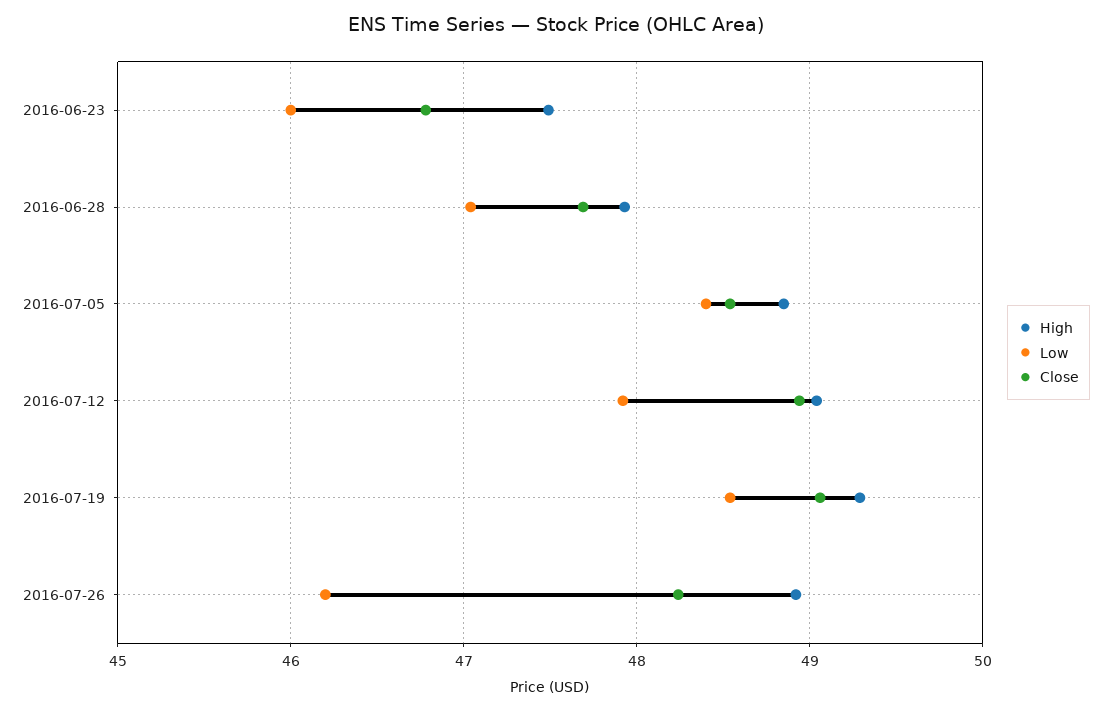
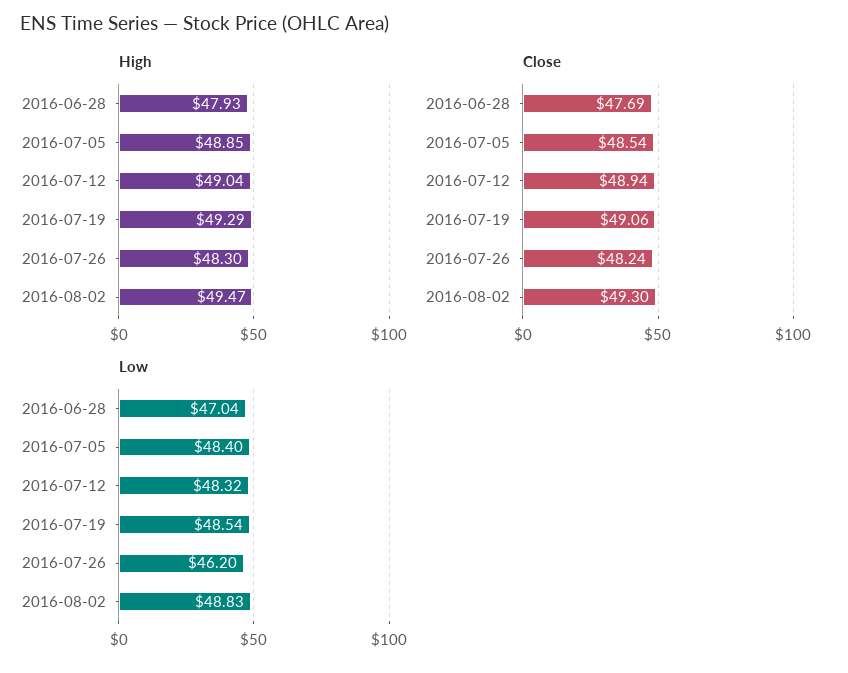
High, 2016-06-23: 47.5 -> none
Low, 2016-06-23: 46 -> none
Close, 2016-06-23: 46.8 -> none
Low, 2016-07-12: 47.9 -> 48.32
High, 2016-07-26: 48.9 -> 48.3
High, 2016-08-02: none -> 49.47
Close, 2016-08-02: none -> 49.3
Low, 2016-08-02: none -> 48.83

